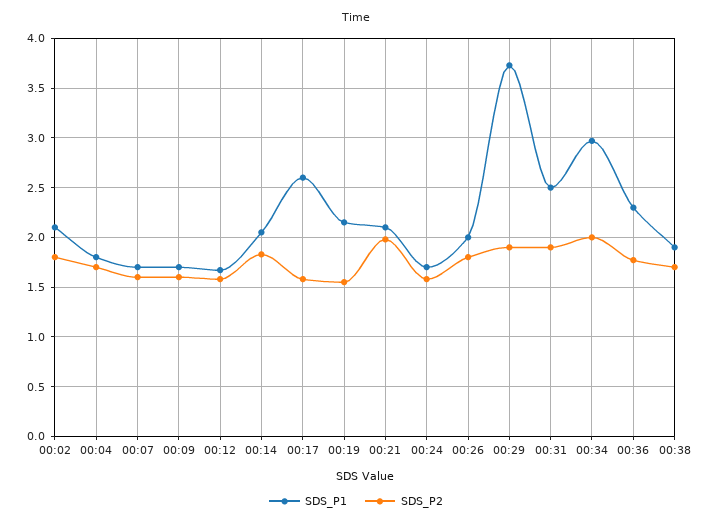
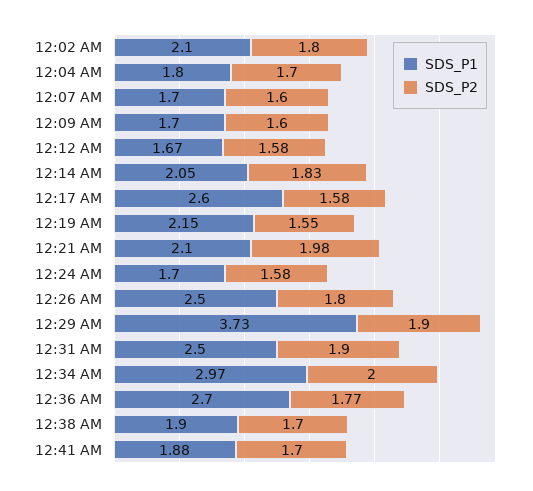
SDS_P1, 00:26: 2 -> 2.5
SDS_P1, 00:36: 2.3 -> 2.7
SDS_P1, 12:41 AM: none -> 1.88
SDS_P2, 12:41 AM: none -> 1.7

